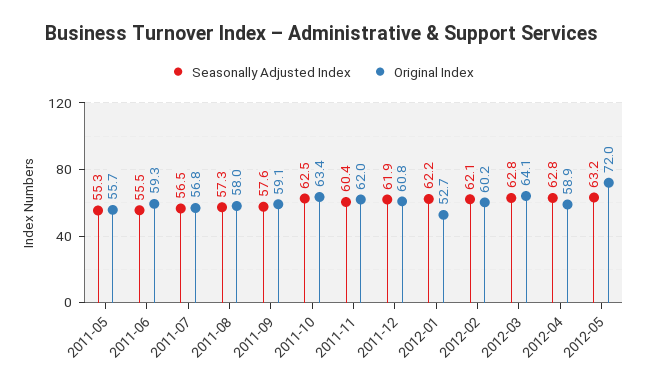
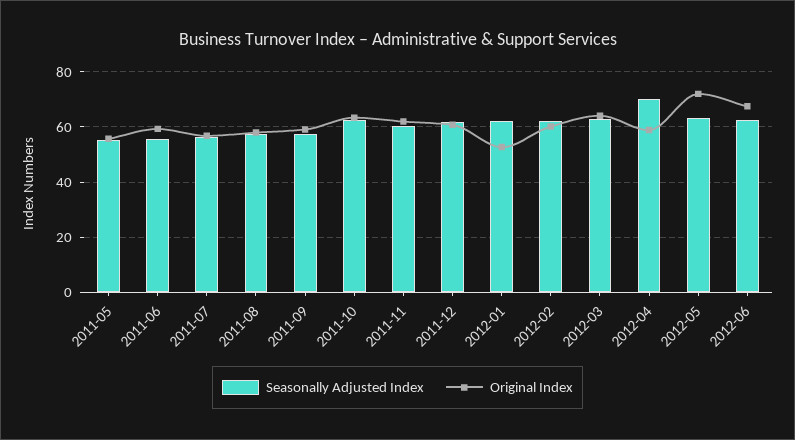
Seasonally Adjusted Index, 2012-04: 62.8 -> 70
Seasonally Adjusted Index, 2012-06: none -> 62.5
Original Index, 2012-06: none -> 67.5

